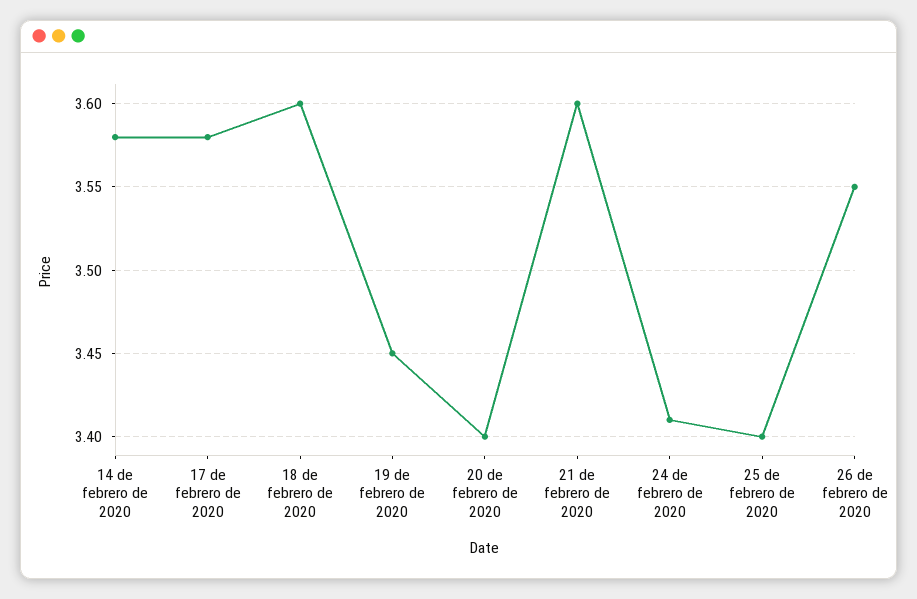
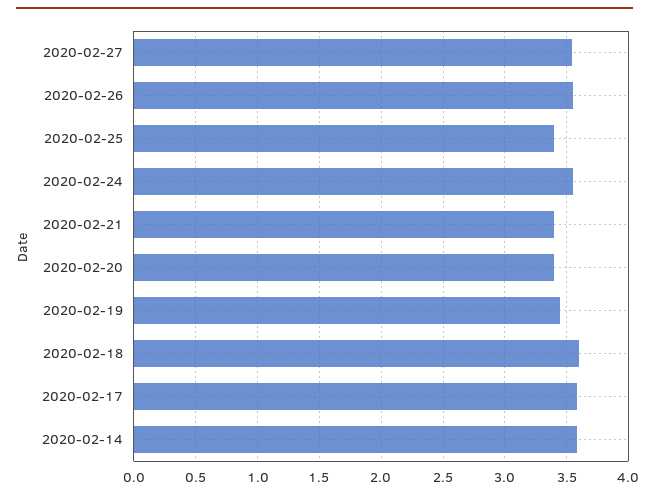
21 de febrero de 2020: 3.6 -> 3.4
24 de febrero de 2020: 3.41 -> 3.55
2020-02-27: none -> 3.55

